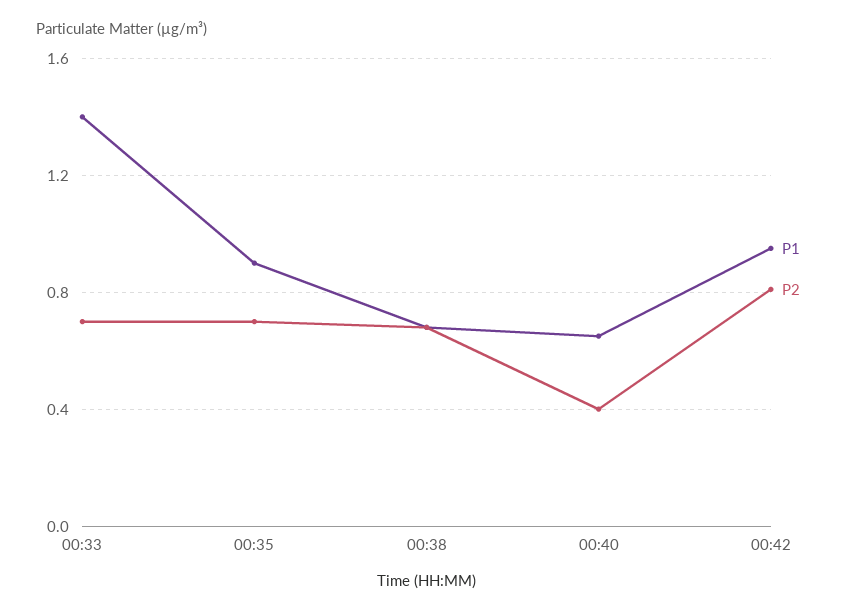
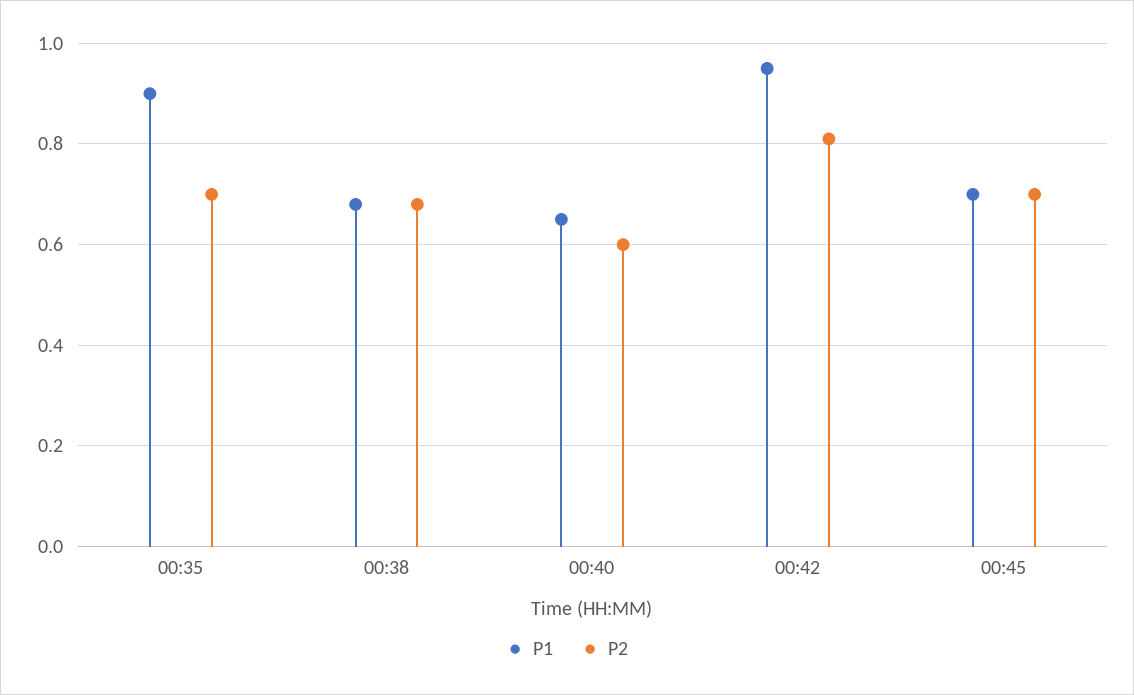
P1, 00:33: 1.4 -> none
P2, 00:33: 0.7 -> none
P2, 00:40: 0.4 -> 0.6
P1, 00:45: none -> 0.7
P2, 00:45: none -> 0.7

